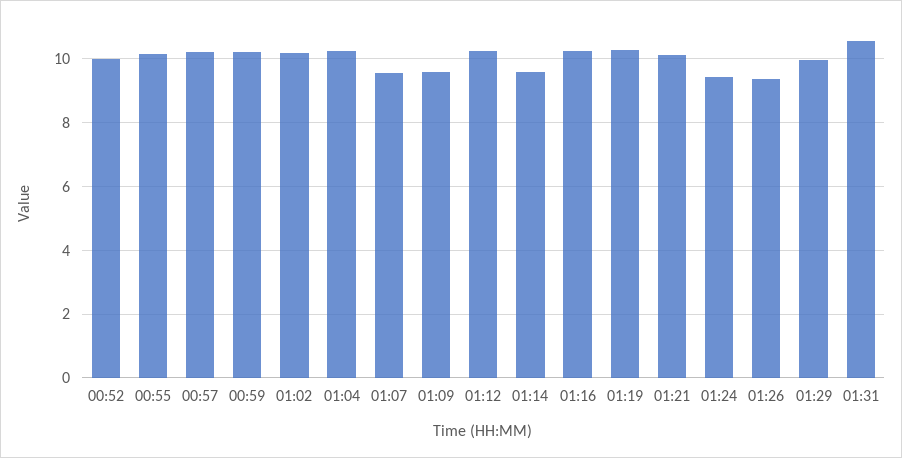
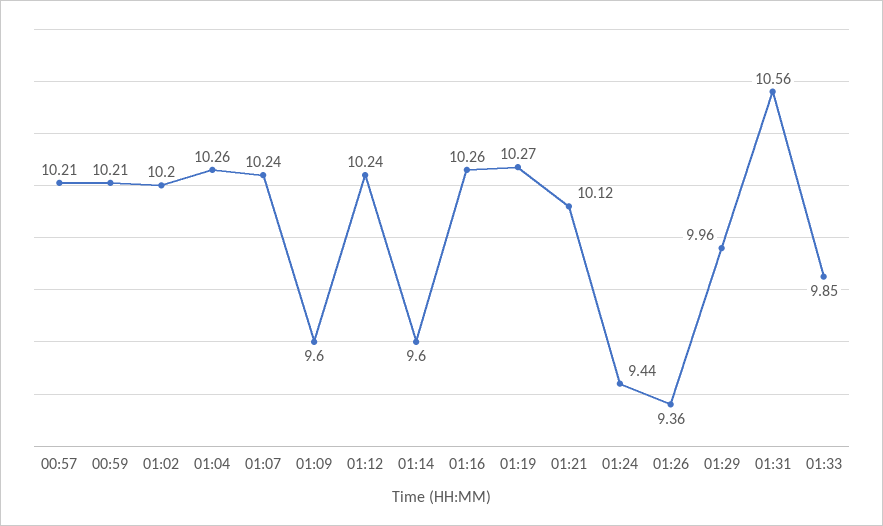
00:52: 10 -> none
00:55: 10.2 -> none
01:07: 9.6 -> 10.24
01:33: none -> 9.85

